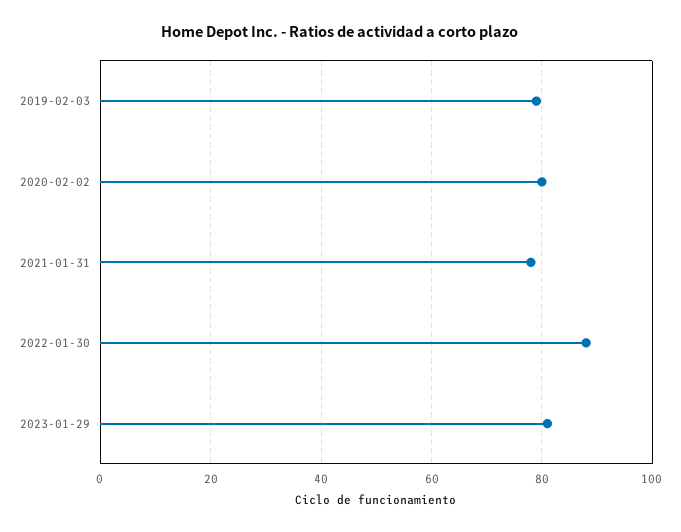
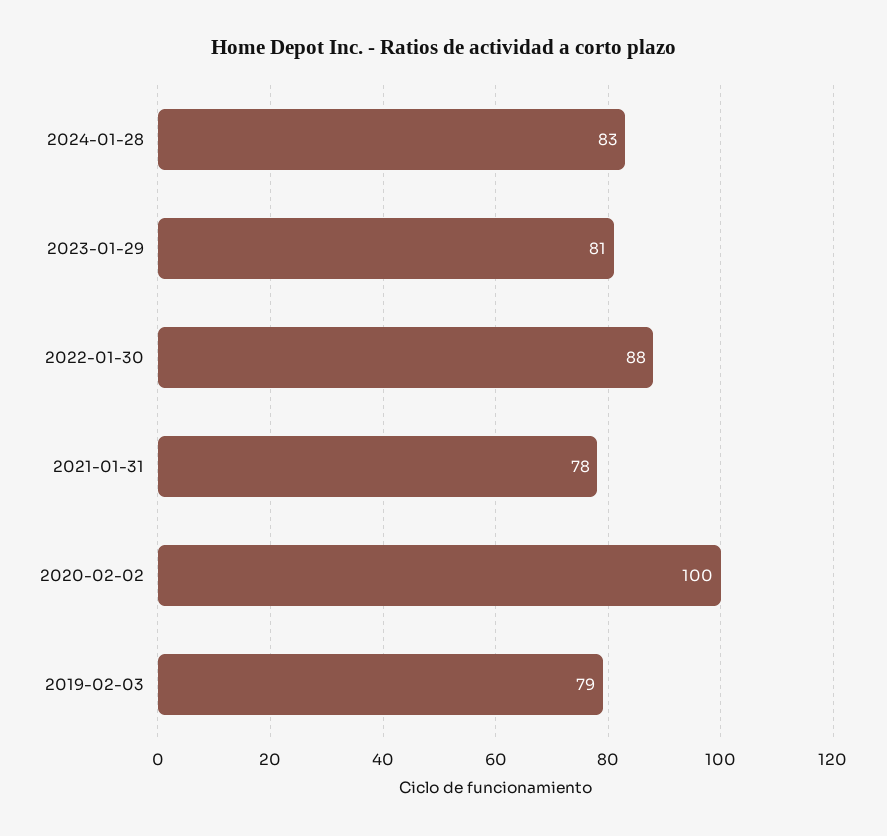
2020-02-02: 80 -> 100
2024-01-28: none -> 83

